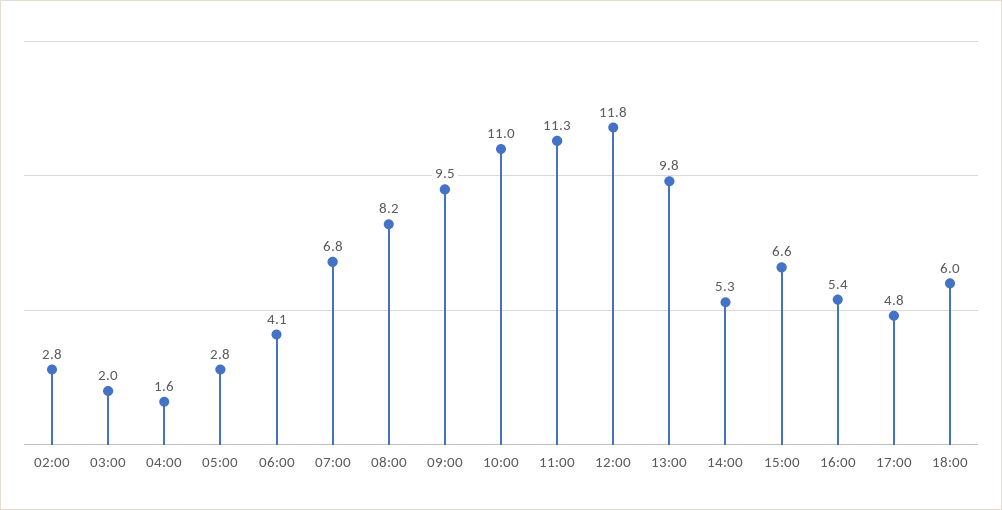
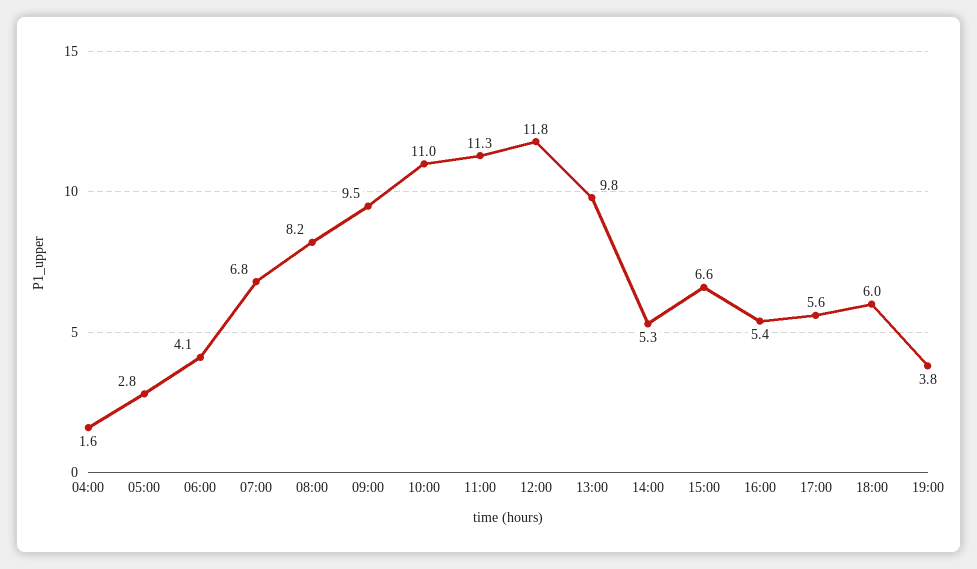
02:00: 2.8 -> none
03:00: 2 -> none
17:00: 4.8 -> 5.6
19:00: none -> 3.8

